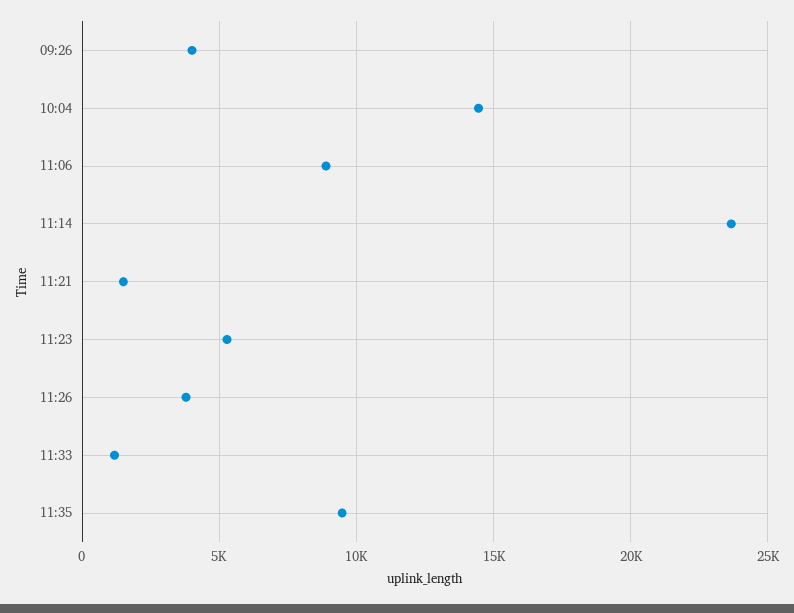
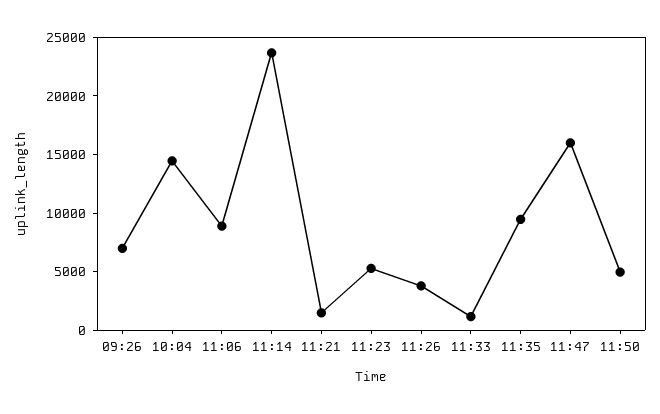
09:26: 4000 -> 7000
11:47: none -> 16000
11:50: none -> 5000

